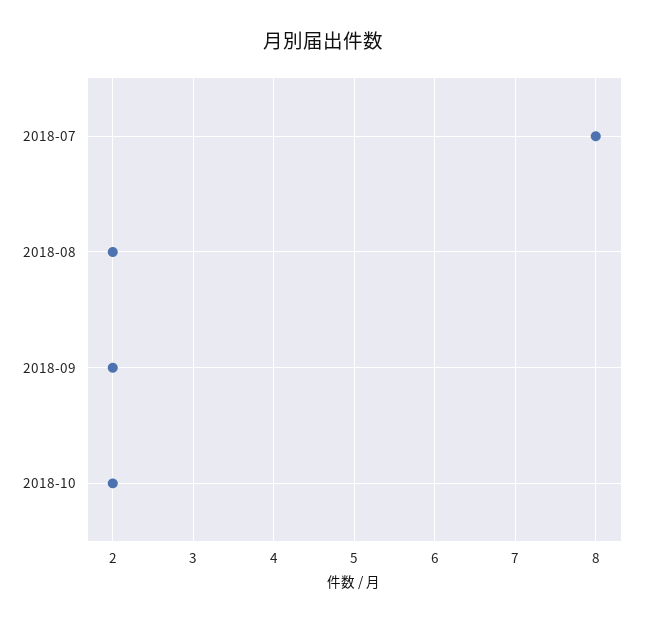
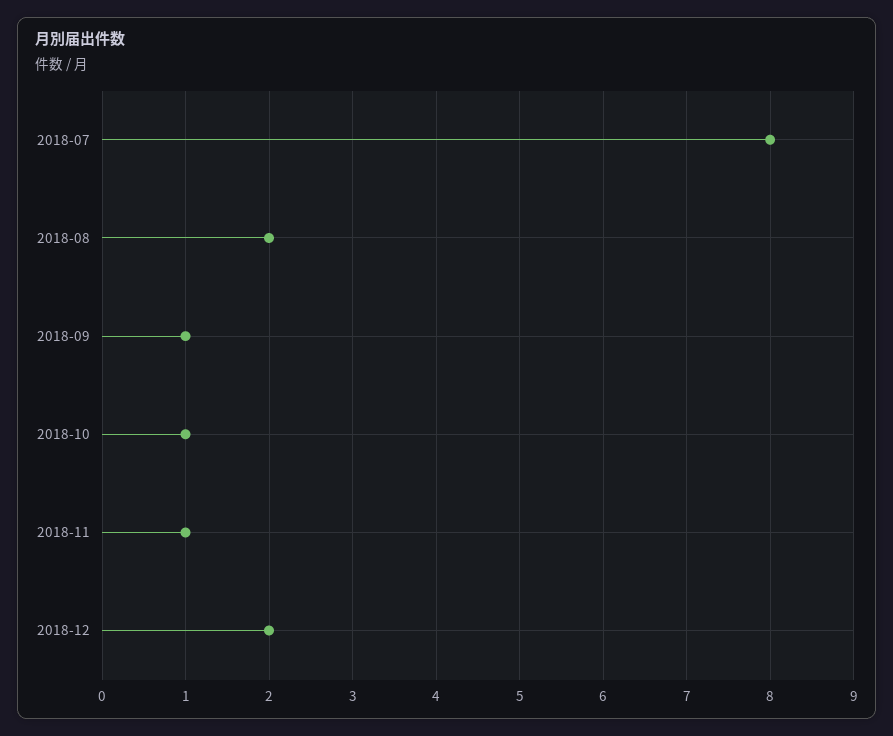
2018-09: 2 -> 1
2018-10: 2 -> 1
2018-11: none -> 1
2018-12: none -> 2

